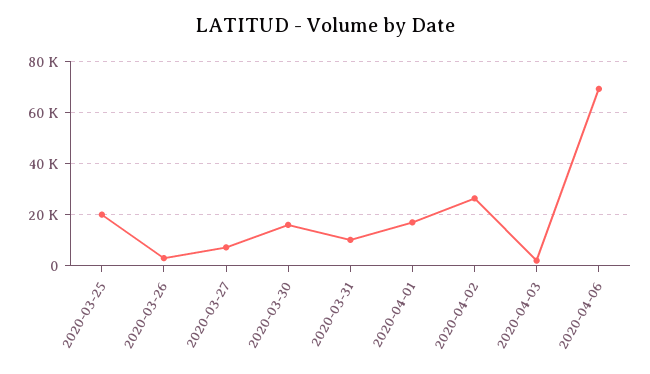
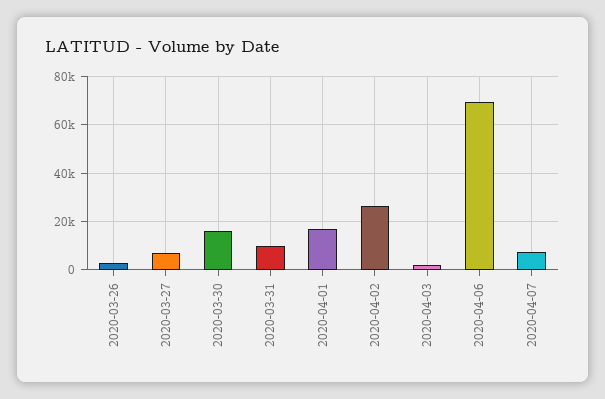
2020-03-25: 20000 -> none
2020-04-07: none -> 7500

